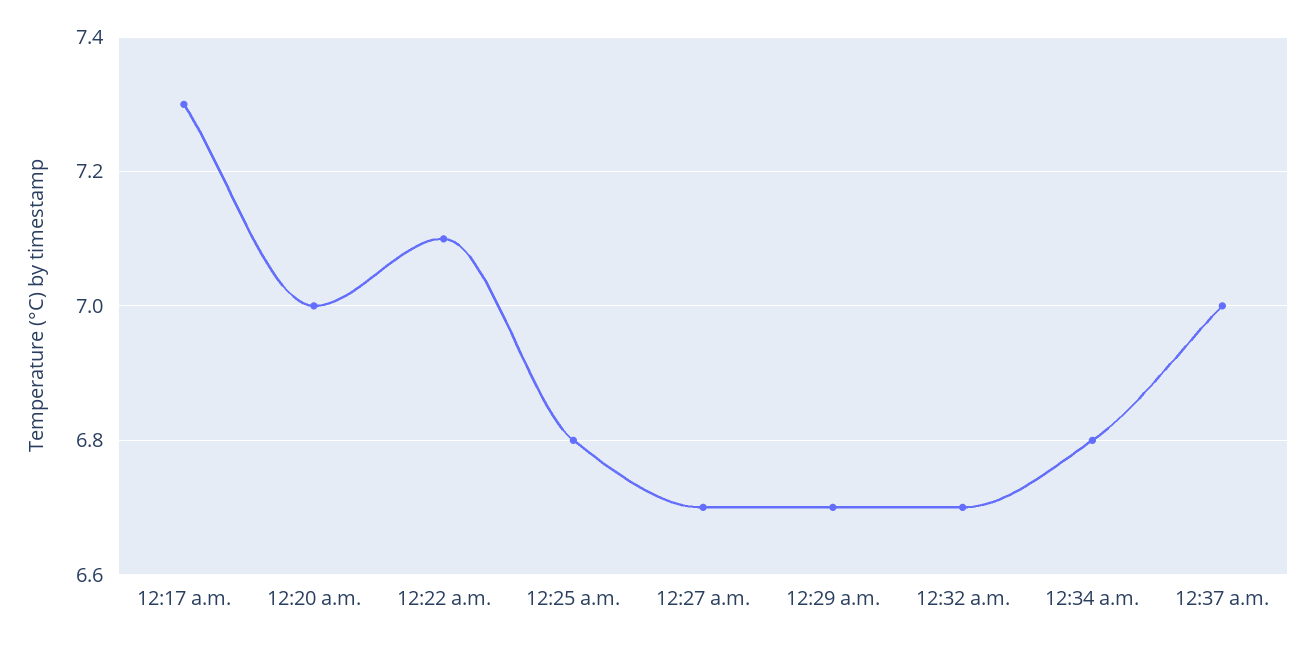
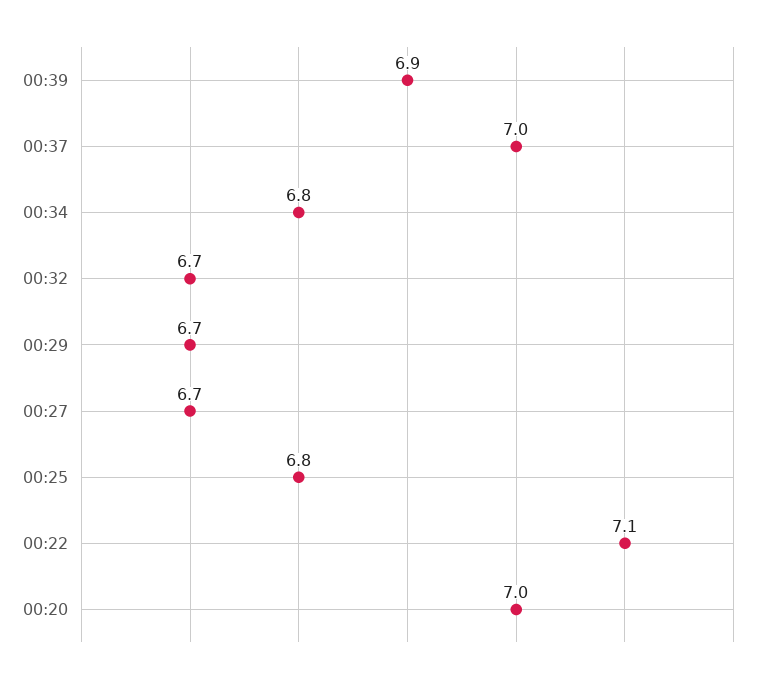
12:17 a.m.: 7.3 -> none
00:39: none -> 6.9

